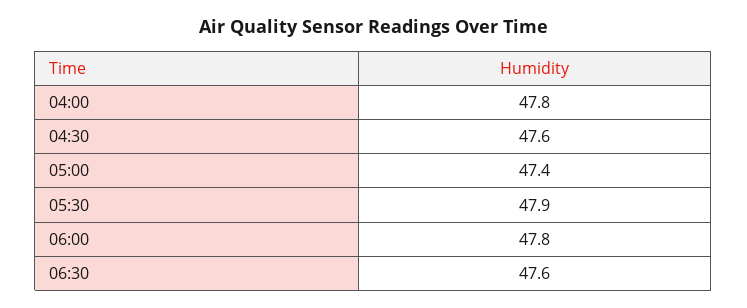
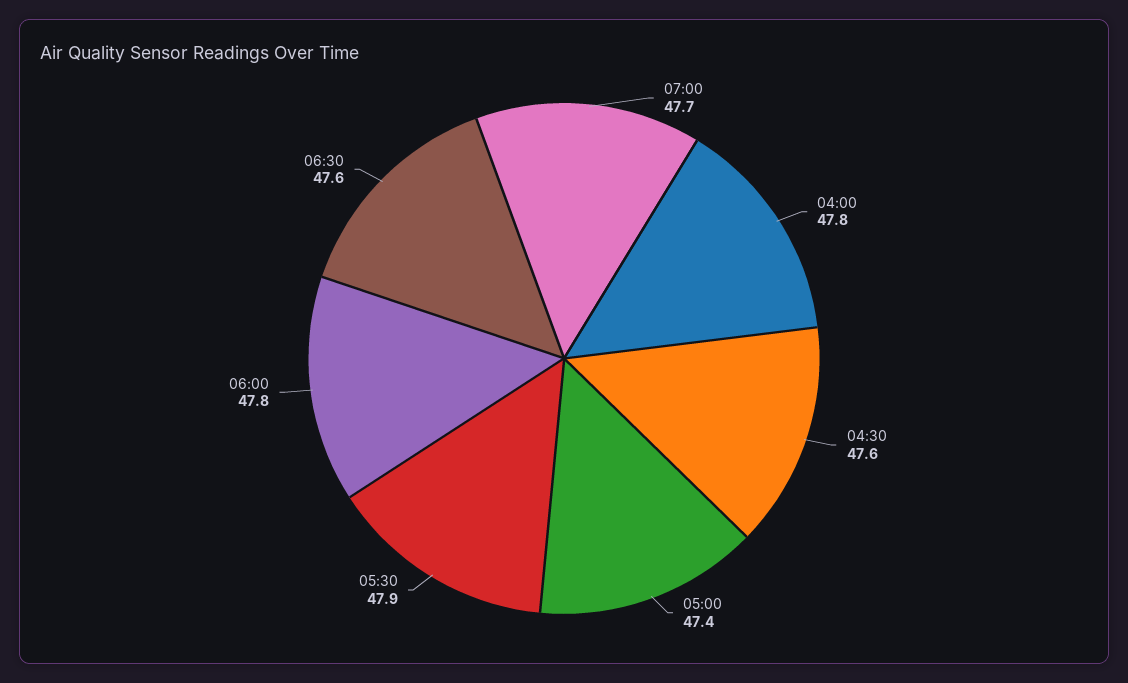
07:00: none -> 47.7

